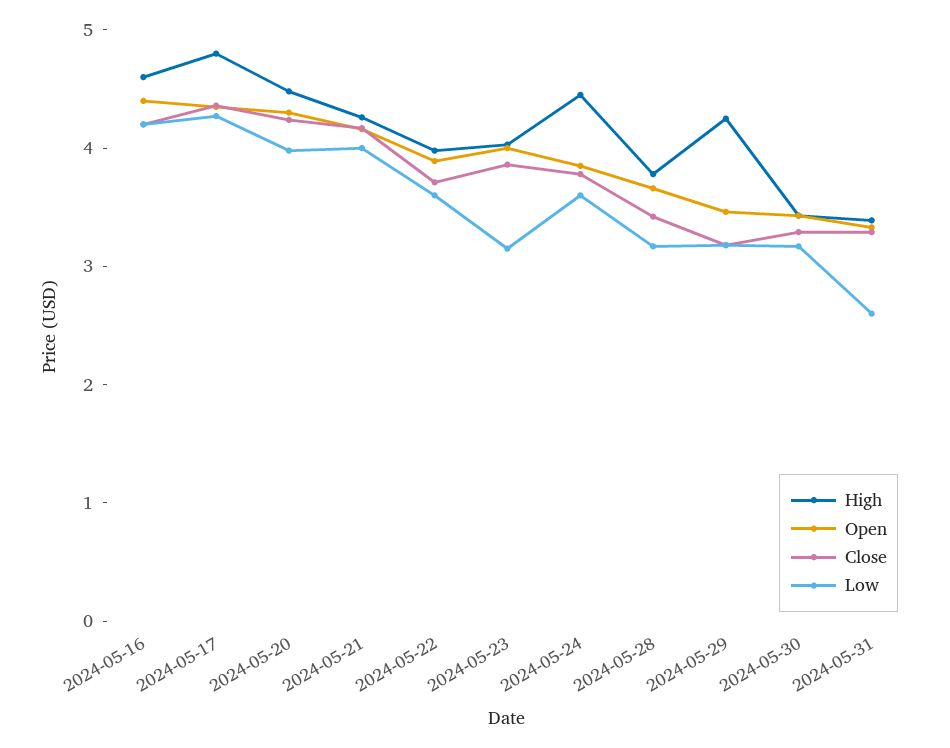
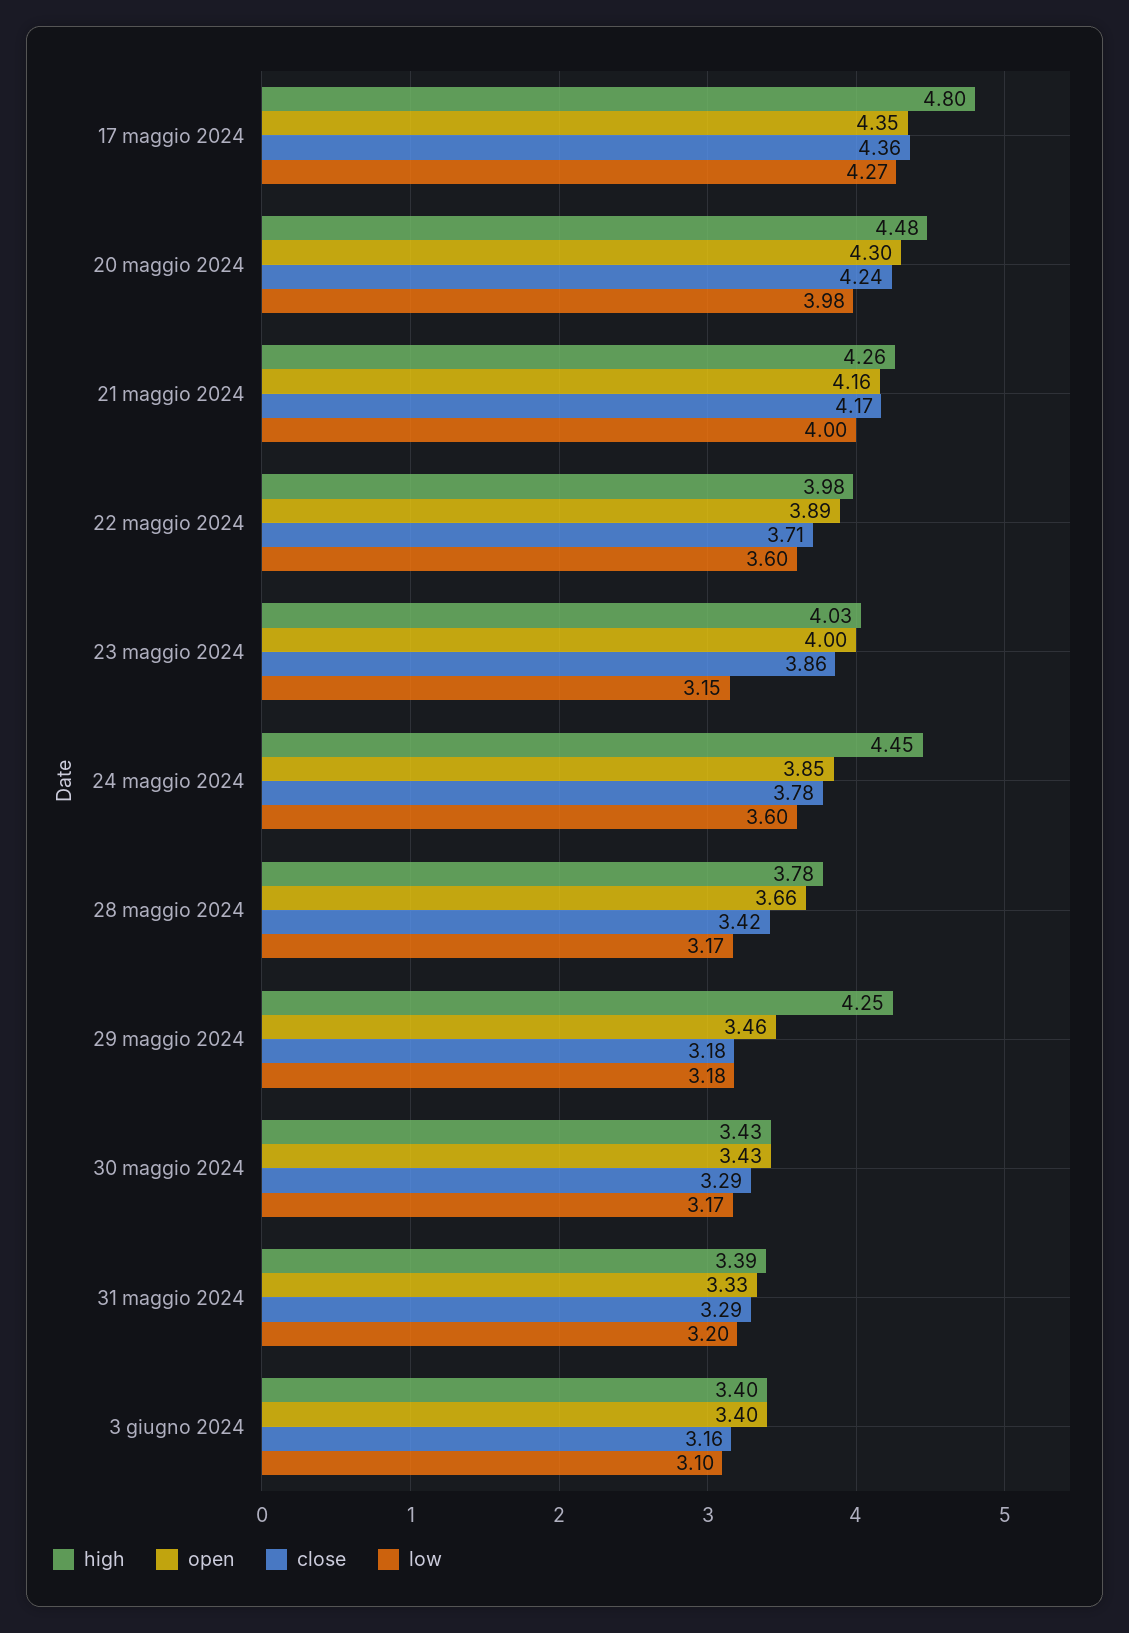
High, 2024-05-16: 4.6 -> none
Open, 2024-05-16: 4.4 -> none
Close, 2024-05-16: 4.2 -> none
Low, 2024-05-16: 4.2 -> none
Low, 2024-05-31: 2.6 -> 3.2
High, 3 giugno 2024: none -> 3.4
Open, 3 giugno 2024: none -> 3.4
Close, 3 giugno 2024: none -> 3.16
Low, 3 giugno 2024: none -> 3.1

